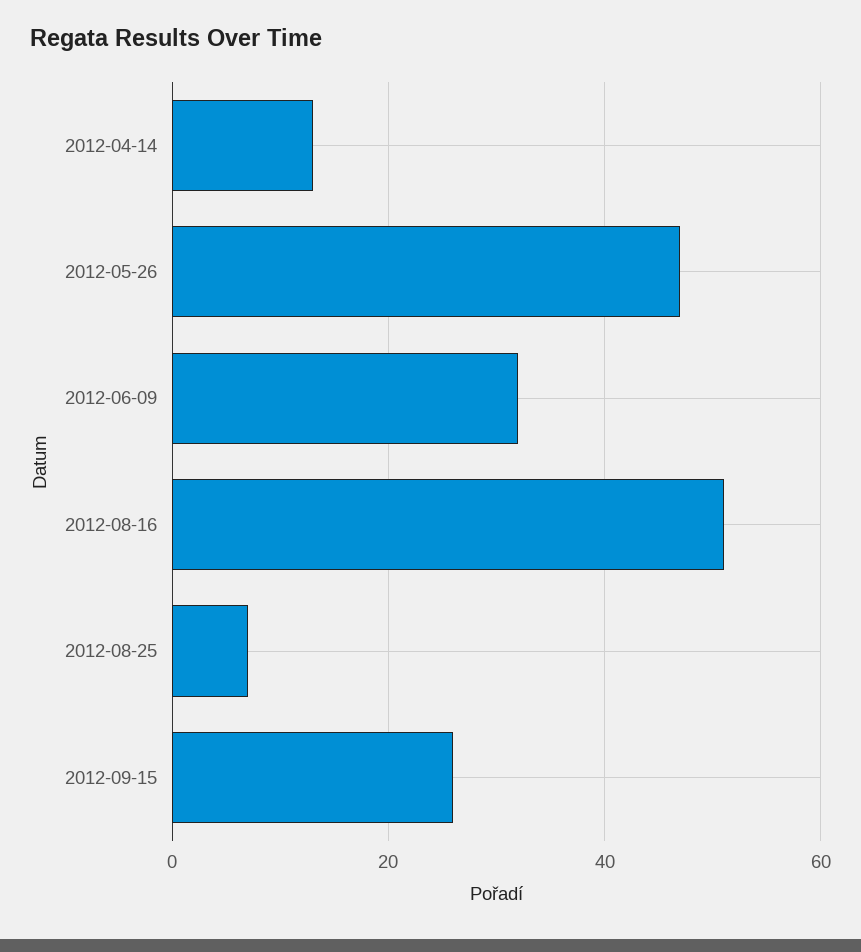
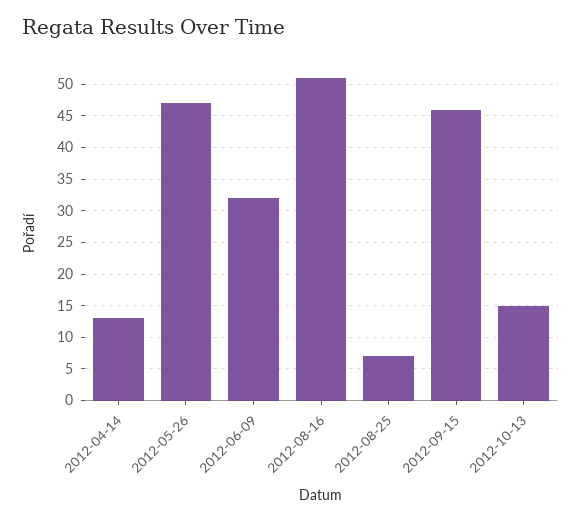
2012-09-15: 25 -> 46
2012-10-13: none -> 15

